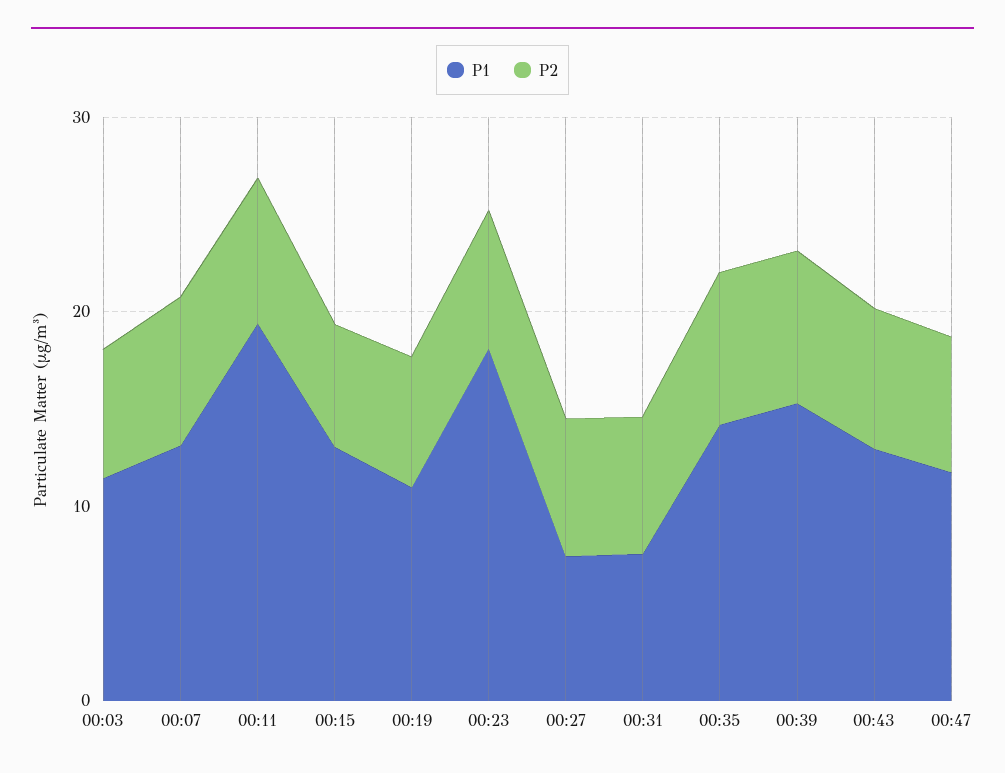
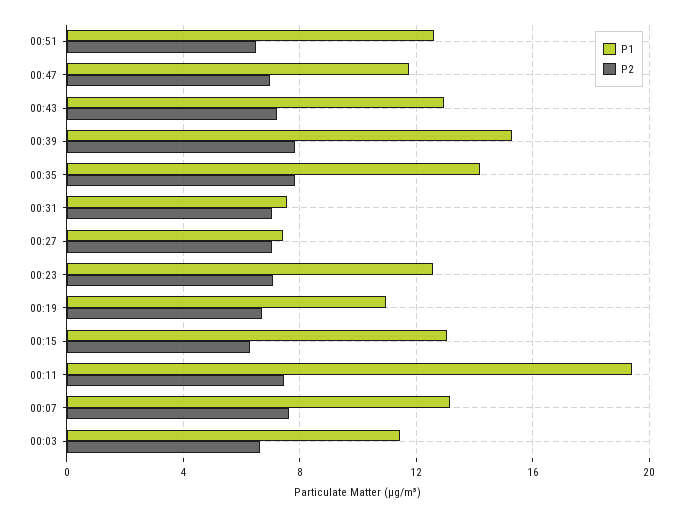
P1, 00:23: 18 -> 12.5
P1, 00:51: none -> 12.5
P2, 00:51: none -> 6.5

